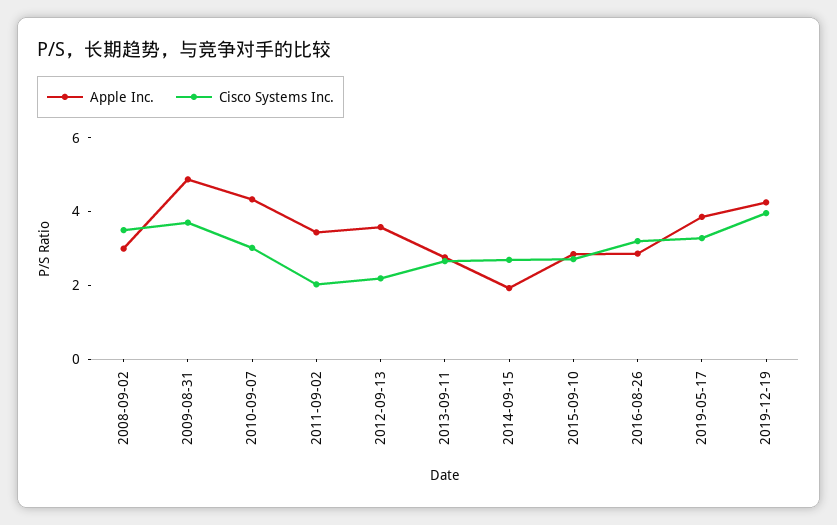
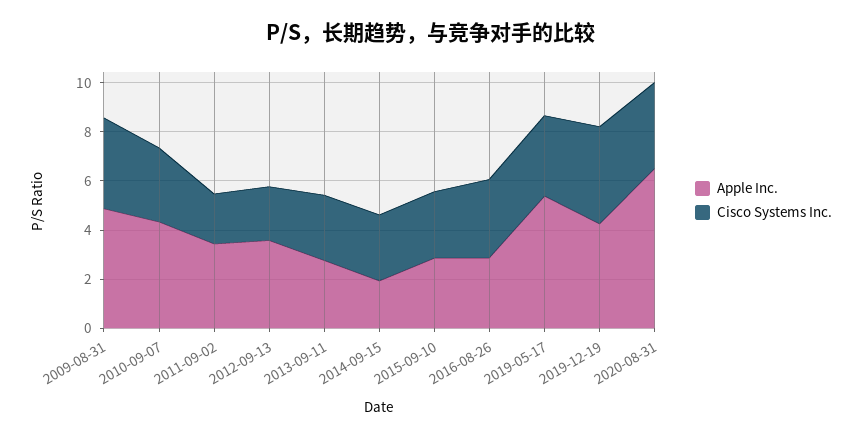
Apple Inc., 2008-09-02: 3 -> none
Cisco Systems Inc., 2008-09-02: 3.5 -> none
Apple Inc., 2019-05-17: 4 -> 5.5
Apple Inc., 2020-08-31: none -> 6.5
Cisco Systems Inc., 2020-08-31: none -> 3.5

